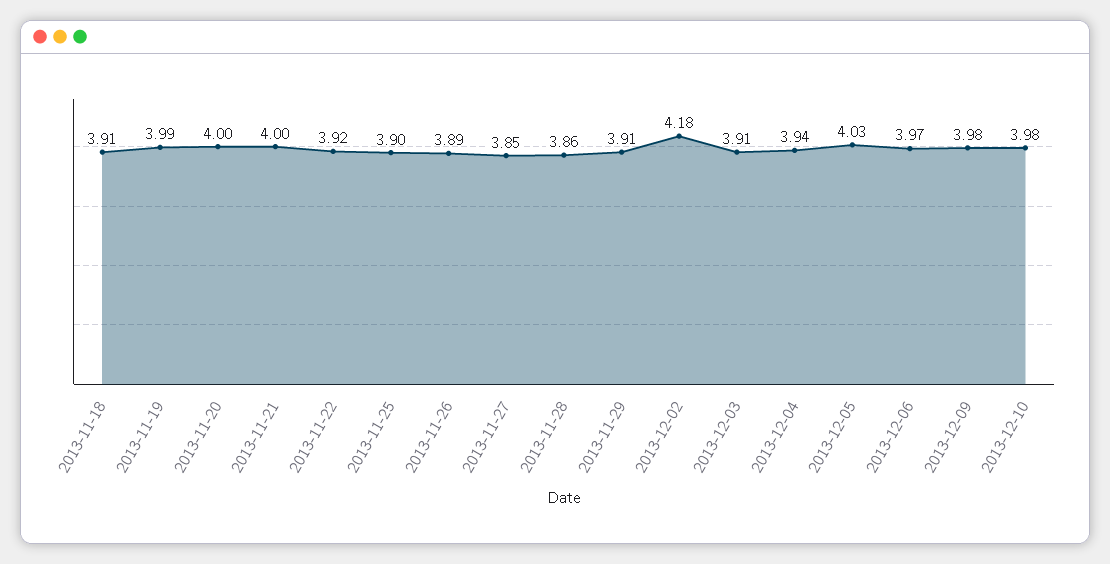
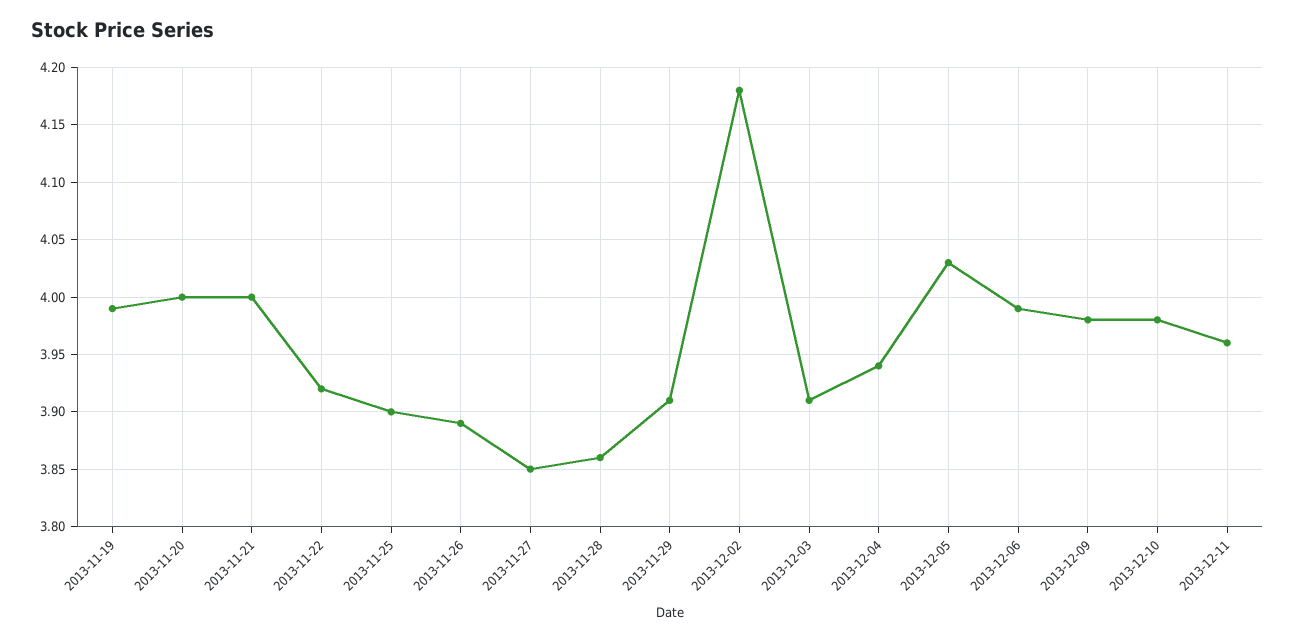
2013-11-18: 3.91 -> none
2013-12-06: 3.97 -> 3.99
2013-12-11: none -> 3.96

